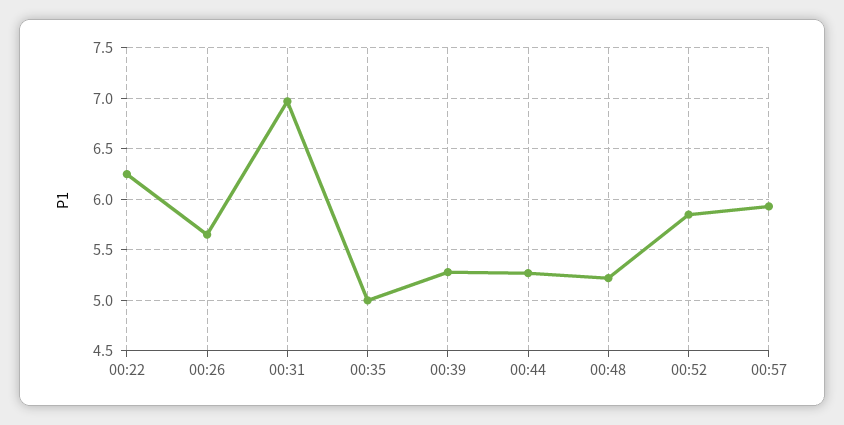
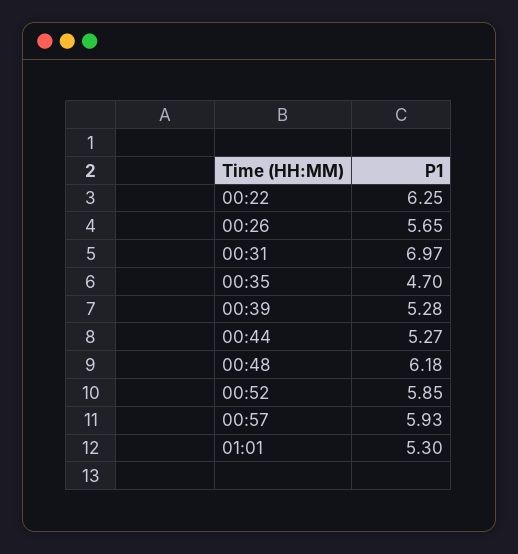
00:35: 5 -> 4.7
00:48: 5.2 -> 6.18
01:01: none -> 5.3

